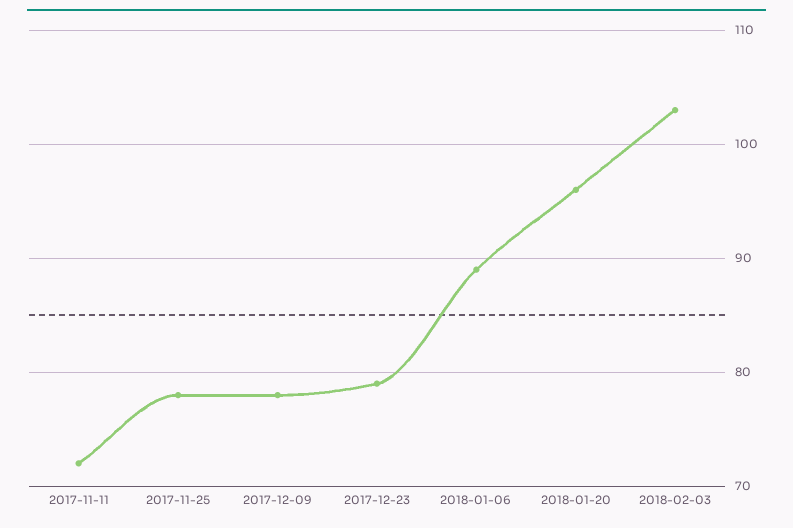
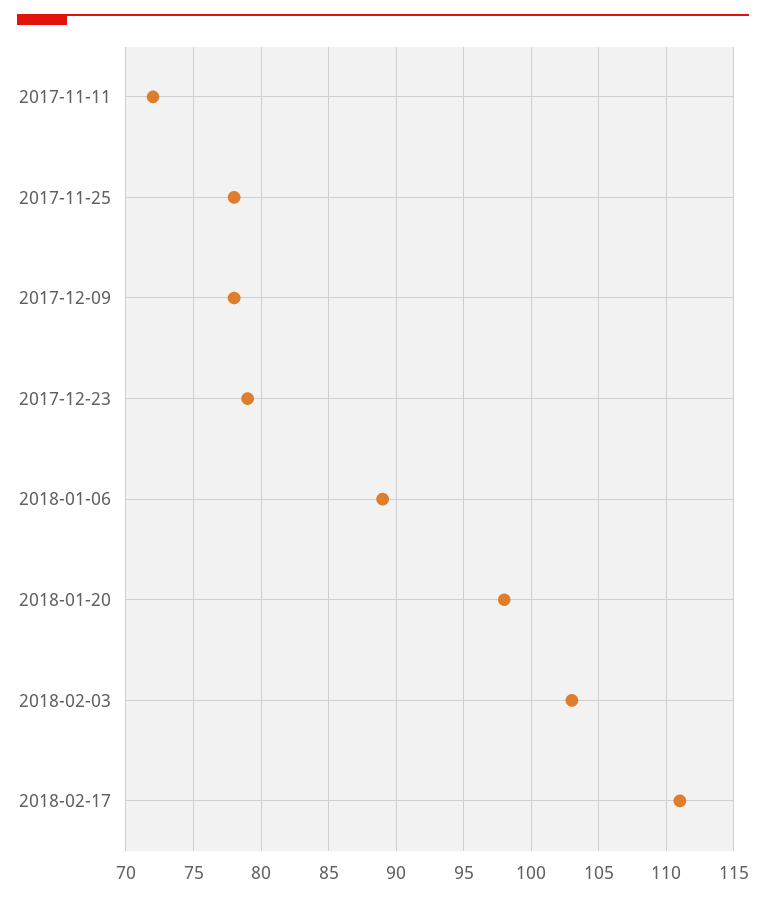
2018-01-20: 96 -> 98
2018-02-17: none -> 111

